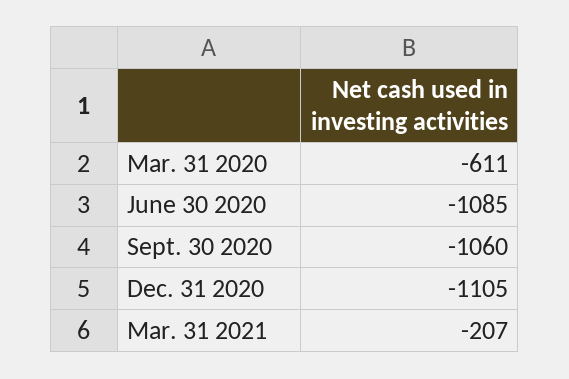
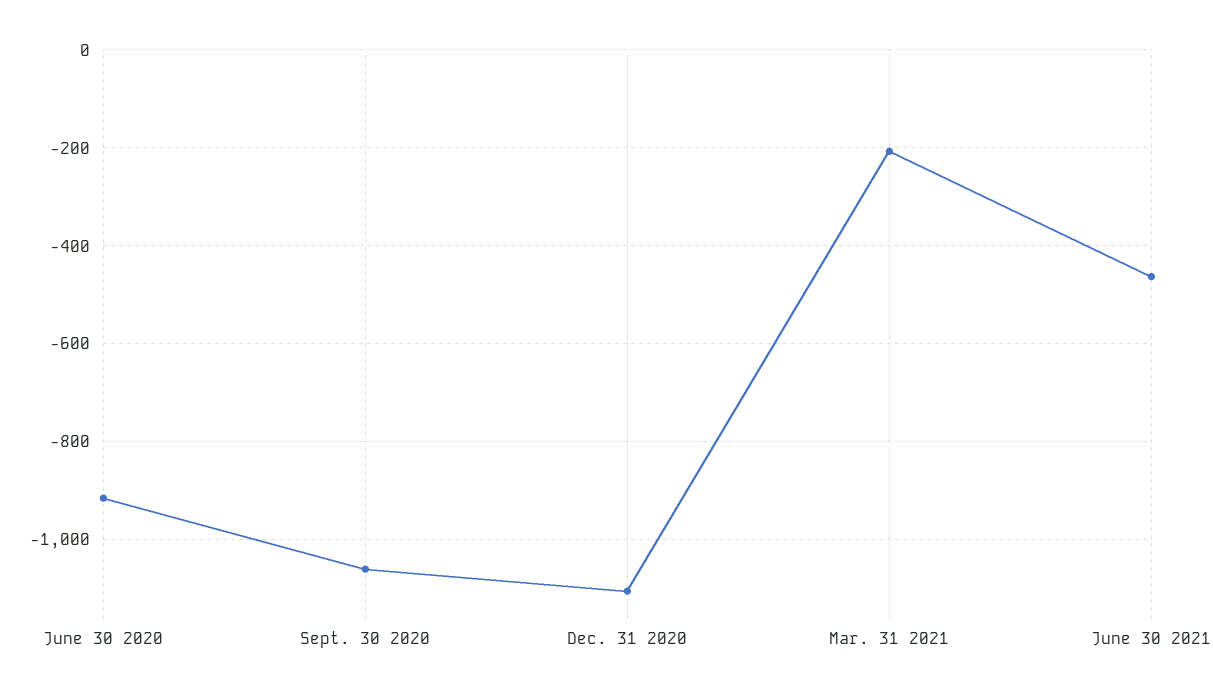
Mar. 31 2020: -611 -> none
June 30 2020: -1085 -> -920
June 30 2021: none -> -460

